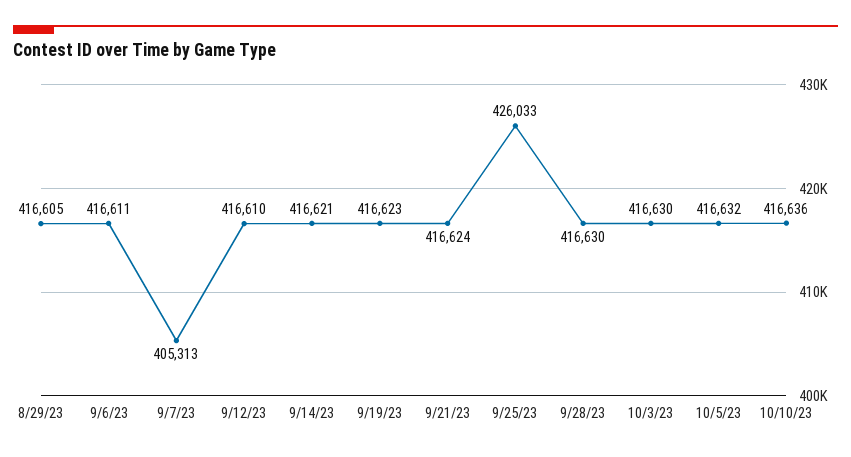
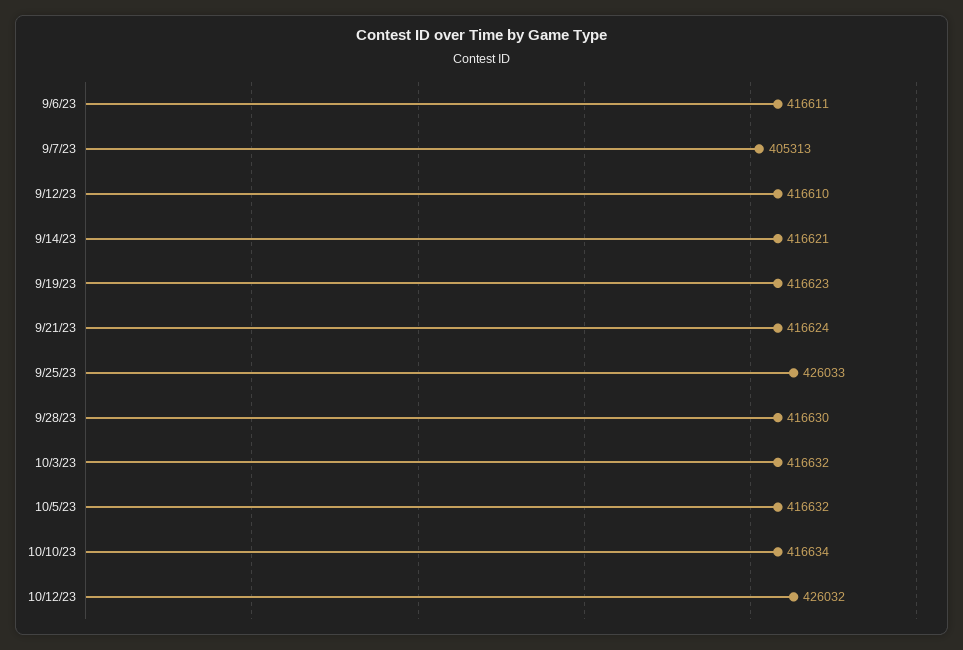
8/29/23: 416605 -> none
10/3/23: 416630 -> 416632
10/10/23: 416636 -> 416634
10/12/23: none -> 426032

